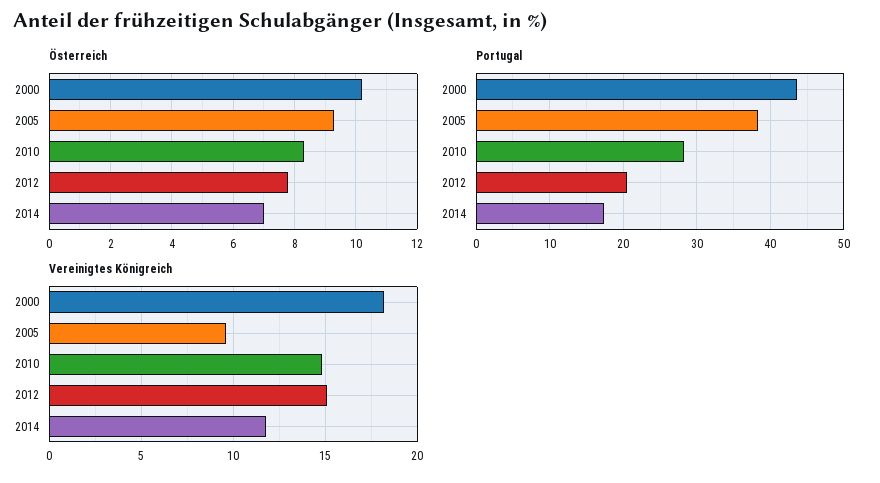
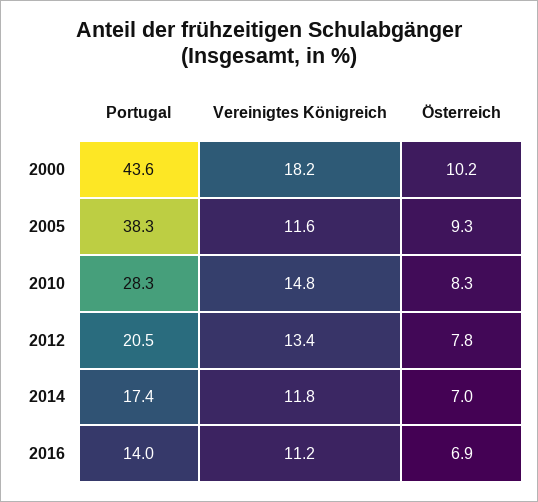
Vereinigtes Königreich, 2005: 9.5 -> 11.6
Vereinigtes Königreich, 2012: 15 -> 13.4
Portugal, 2016: none -> 14
Vereinigtes Königreich, 2016: none -> 11.2
Österreich, 2016: none -> 6.9

